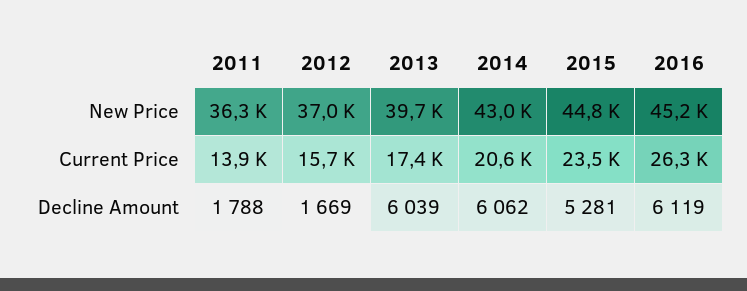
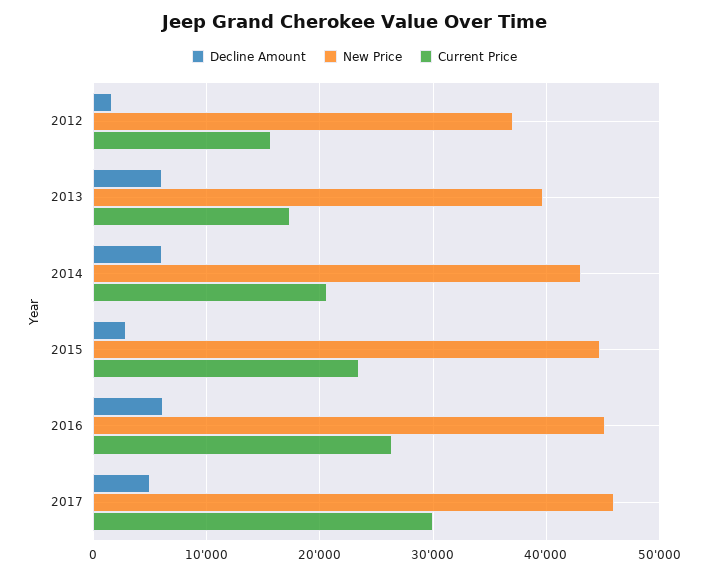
New Price, 2011: 36300 -> none
Current Price, 2011: 13900 -> none
Decline Amount, 2011: 1788 -> none
Decline Amount, 2015: 5281 -> 3000
Decline Amount, 2017: none -> 5000
New Price, 2017: none -> 46000
Current Price, 2017: none -> 30000

